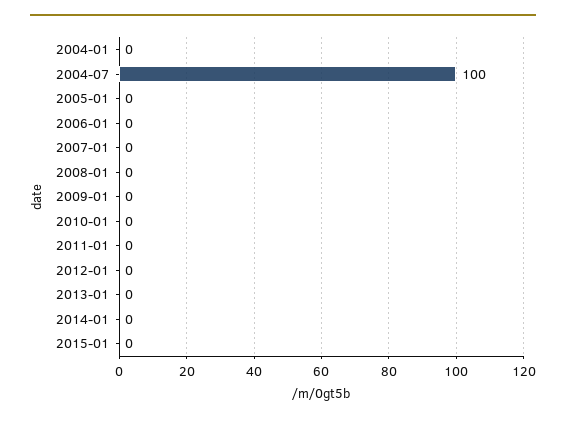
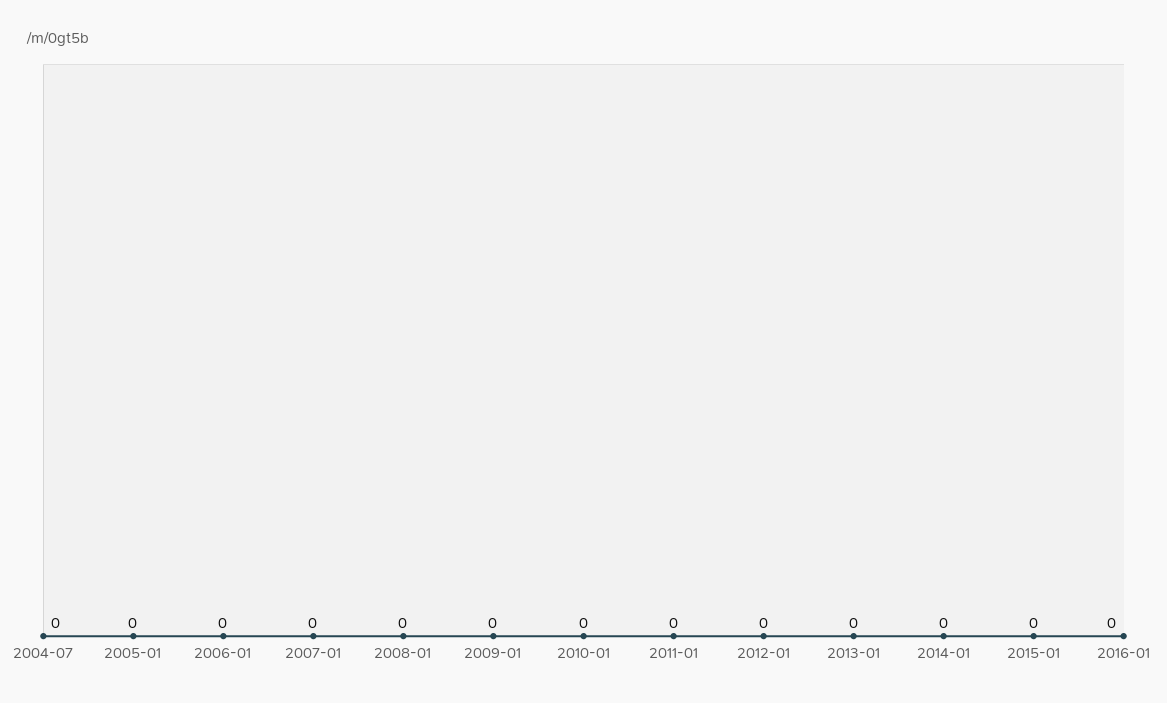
2004-01: 0 -> none
2004-07: 100 -> 0
2016-01: none -> 0

